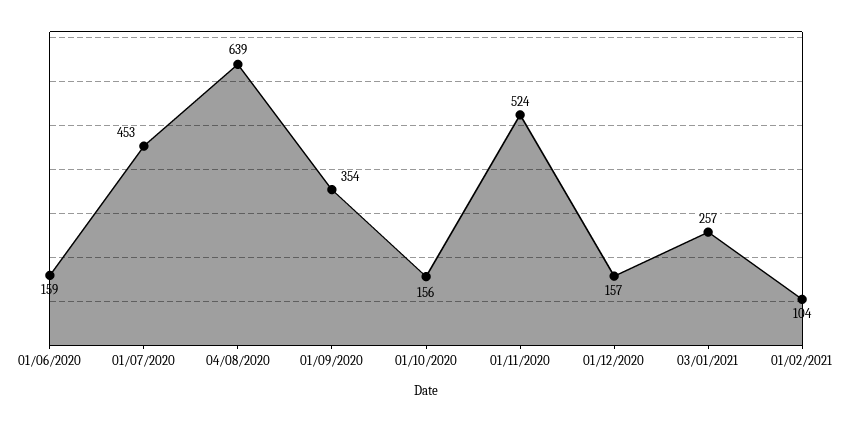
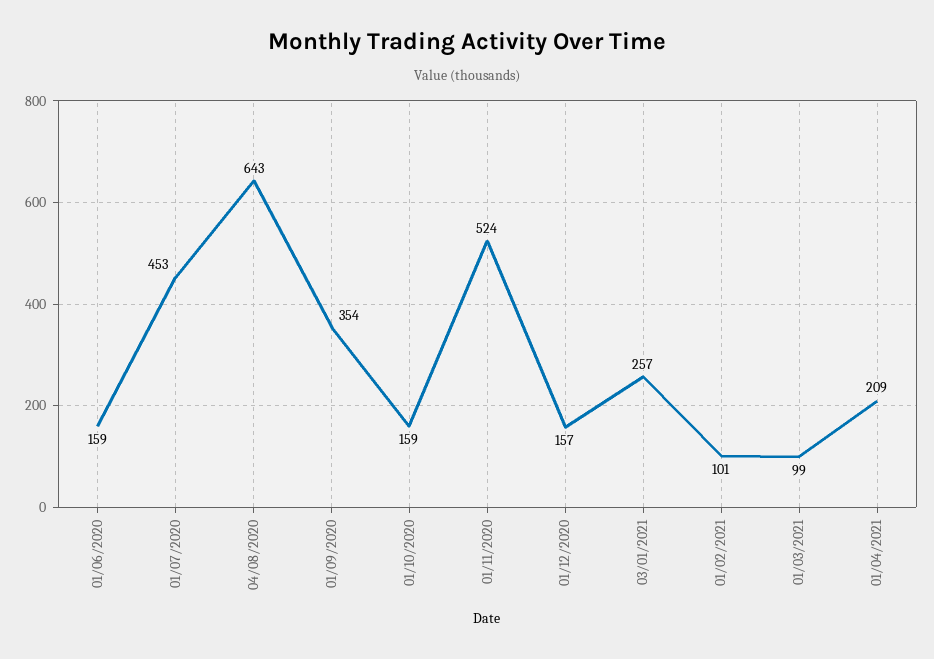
04/08/2020: 639 -> 643
01/10/2020: 156 -> 159
01/02/2021: 104 -> 101
01/03/2021: none -> 99
01/04/2021: none -> 209

